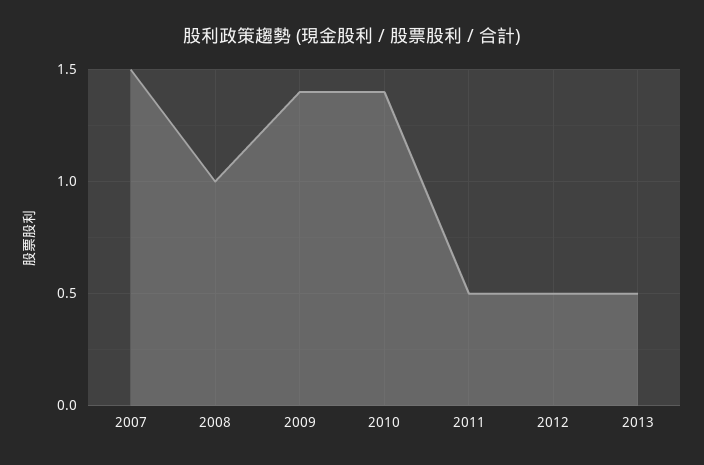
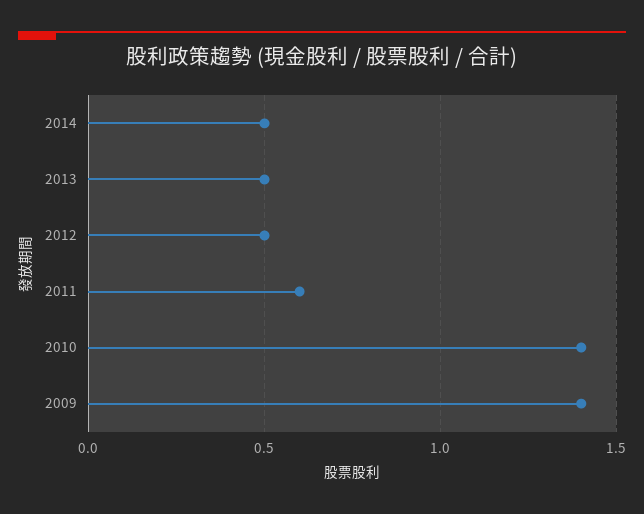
2007: 1.5 -> none
2008: 1 -> none
2011: 0.5 -> 0.6
2014: none -> 0.5

